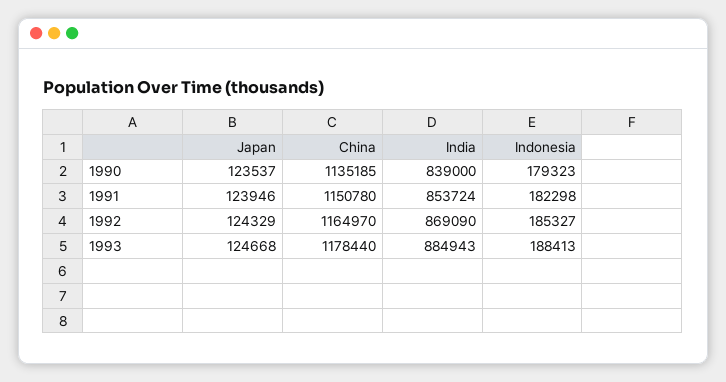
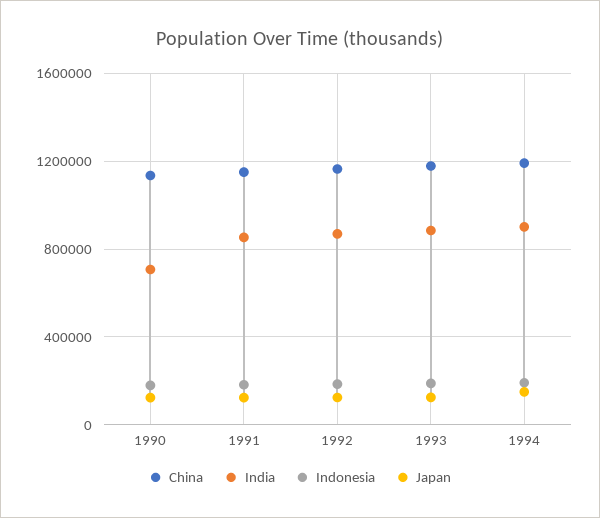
India, 1990: 839000 -> 700000
China, 1994: none -> 1200000
India, 1994: none -> 900000
Indonesia, 1994: none -> 200000
Japan, 1994: none -> 150000

